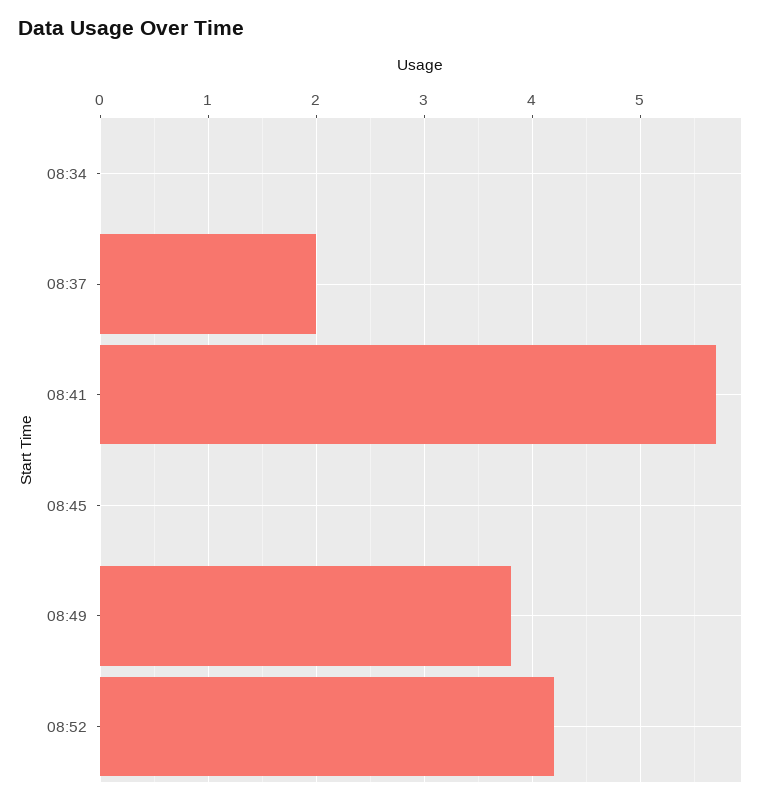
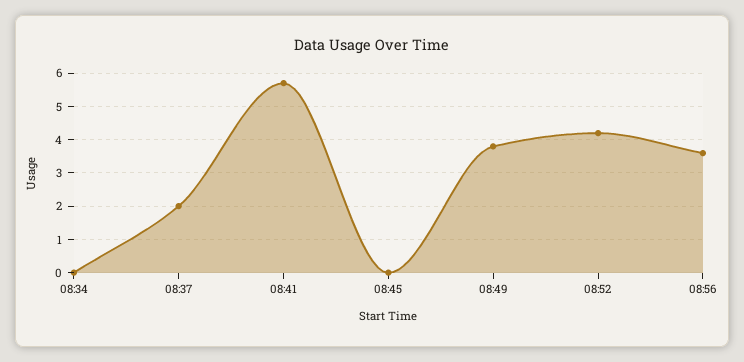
08:56: none -> 3.5

